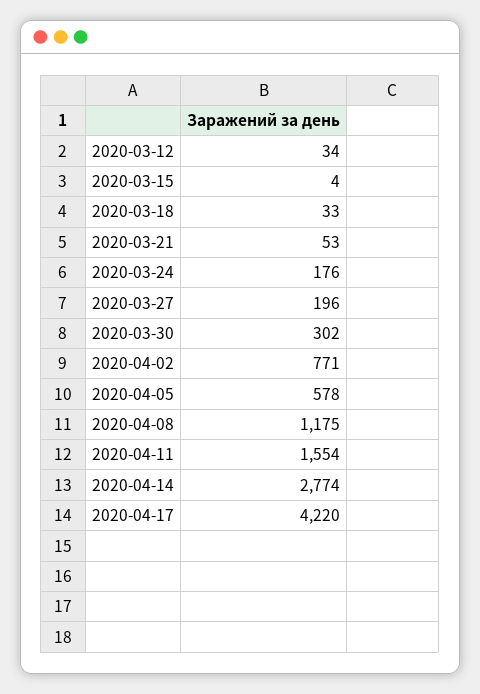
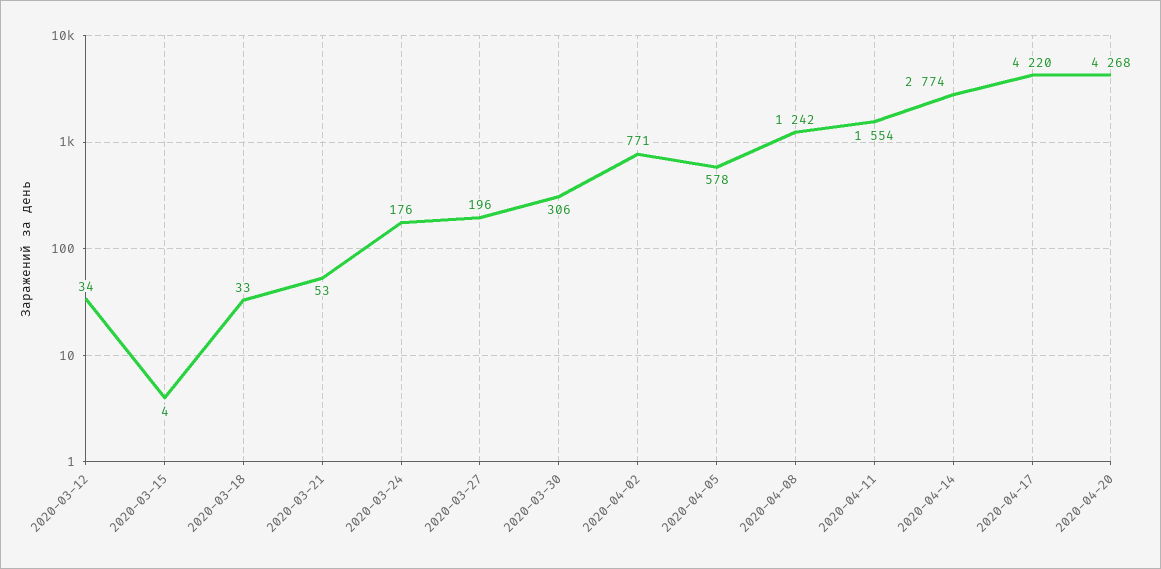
2020-03-30: 302 -> 306
2020-04-08: 1175 -> 1242
2020-04-20: none -> 4268

